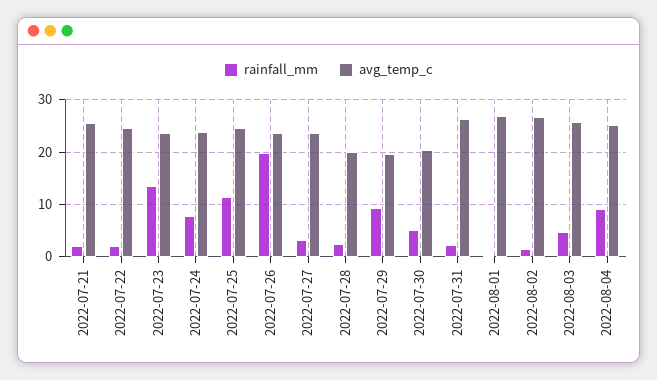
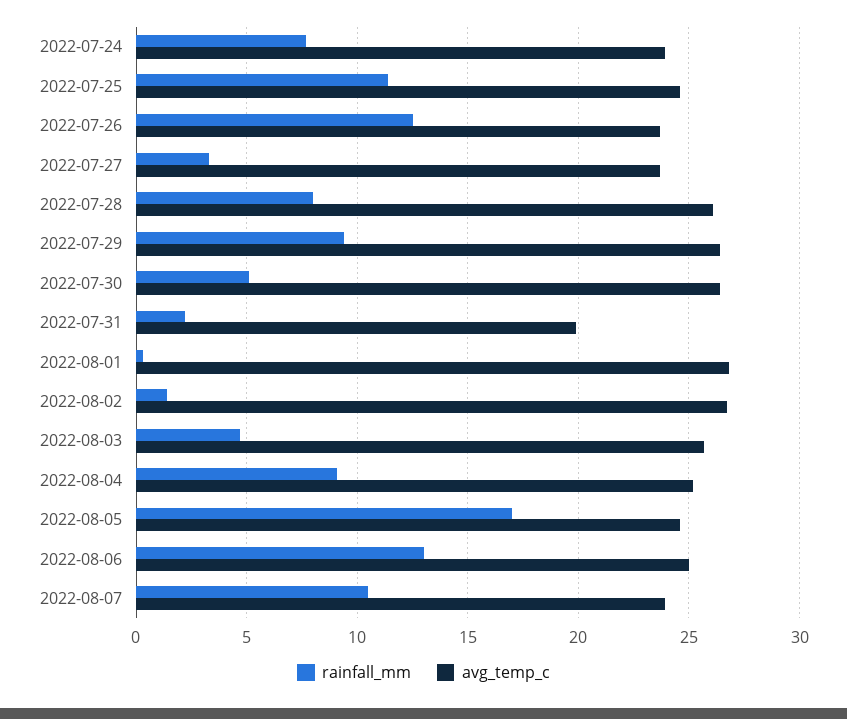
rainfall_mm, 2022-07-21: 2 -> none
avg_temp_c, 2022-07-21: 26 -> none
rainfall_mm, 2022-07-22: 2 -> none
avg_temp_c, 2022-07-22: 24 -> none
rainfall_mm, 2022-07-23: 14 -> none
avg_temp_c, 2022-07-23: 24 -> none
rainfall_mm, 2022-07-26: 20 -> 12.5
rainfall_mm, 2022-07-28: 2 -> 8
avg_temp_c, 2022-07-28: 20 -> 26
avg_temp_c, 2022-07-29: 20 -> 26.5
avg_temp_c, 2022-07-30: 20 -> 26.5
avg_temp_c, 2022-07-31: 26 -> 20
rainfall_mm, 2022-08-05: none -> 17
avg_temp_c, 2022-08-05: none -> 24.5
rainfall_mm, 2022-08-06: none -> 13
avg_temp_c, 2022-08-06: none -> 25
rainfall_mm, 2022-08-07: none -> 10.5
avg_temp_c, 2022-08-07: none -> 24

